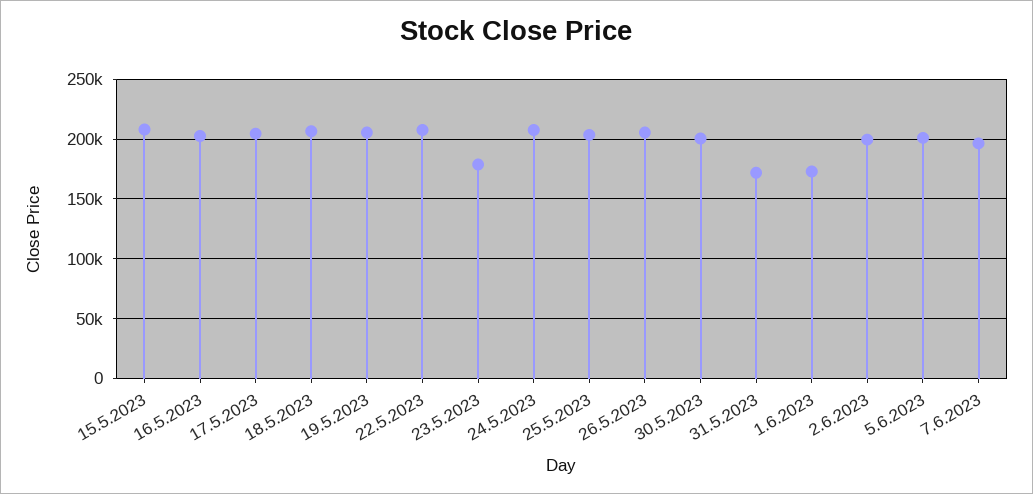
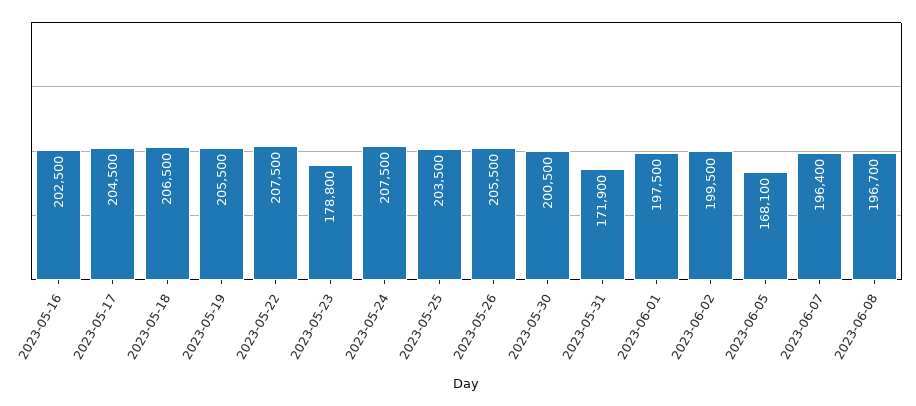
15.5.2023: 210000 -> none
1.6.2023: 170000 -> 197500
5.6.2023: 200000 -> 168100
2023-06-08: none -> 196700

